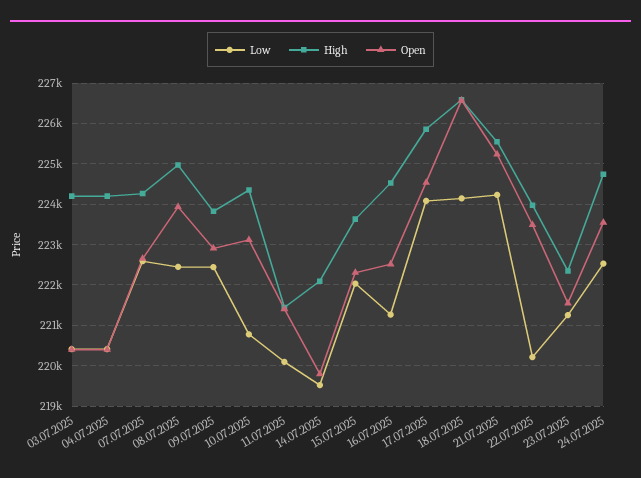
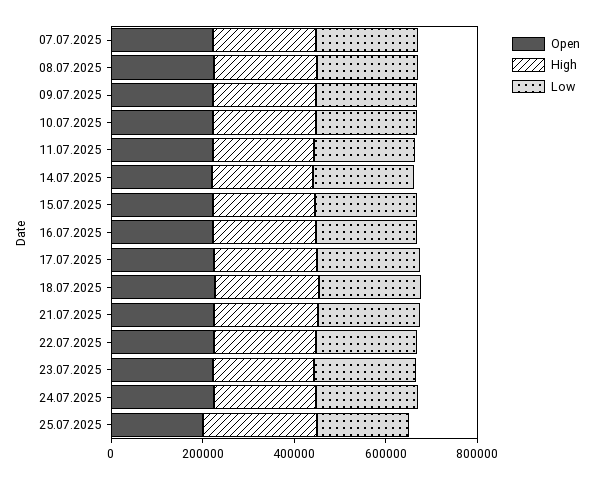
Low, 03.07.2025: 220400 -> none
High, 03.07.2025: 224200 -> none
Open, 03.07.2025: 220400 -> none
Low, 04.07.2025: 220400 -> none
High, 04.07.2025: 224200 -> none
Open, 04.07.2025: 220400 -> none
Open, 25.07.2025: none -> 200000
High, 25.07.2025: none -> 250000
Low, 25.07.2025: none -> 200000

